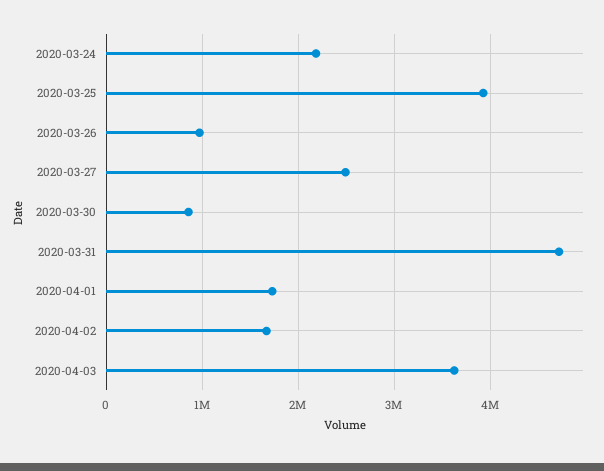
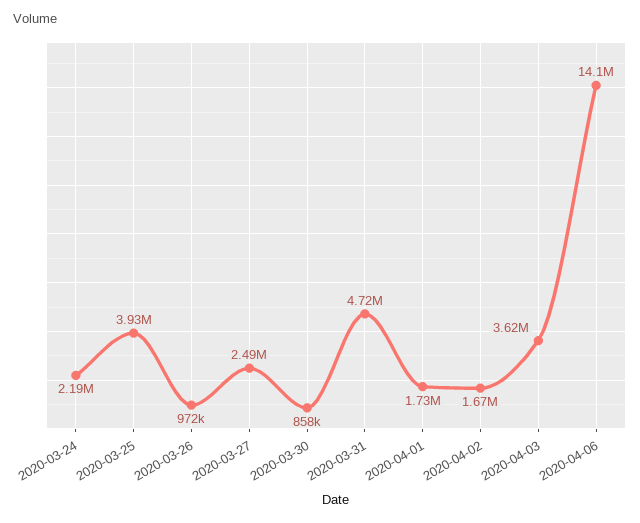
2020-04-06: none -> 14100000

